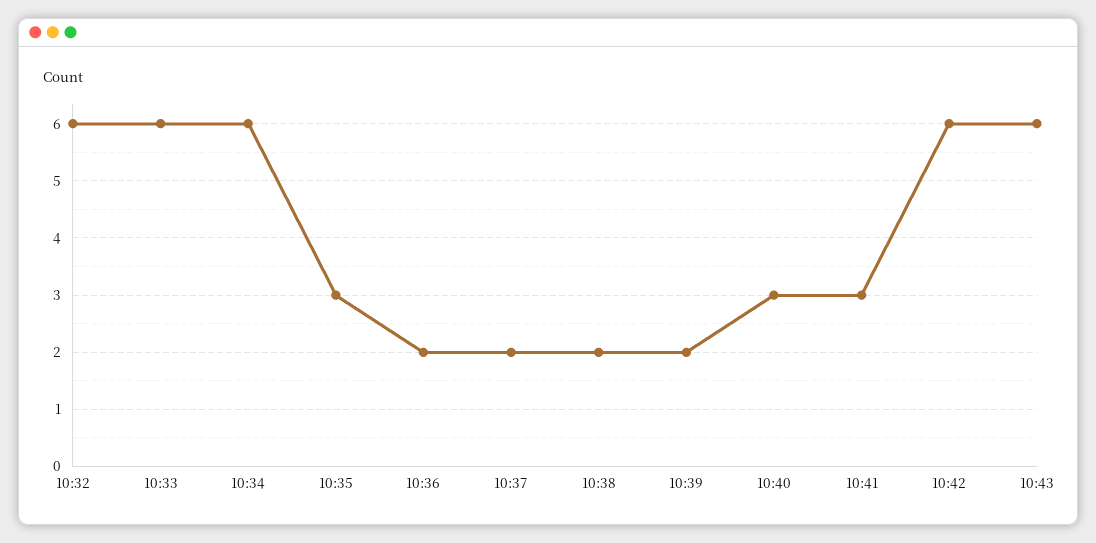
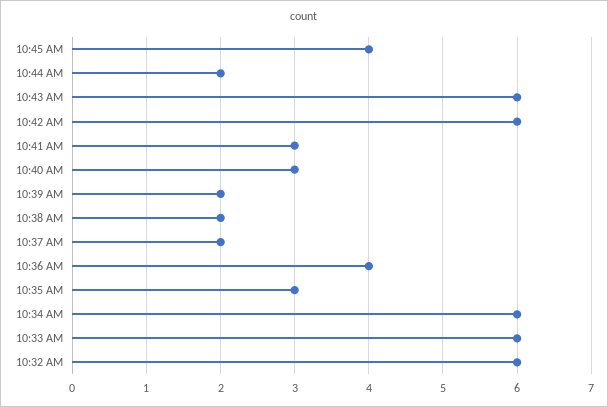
10:36: 2 -> 4
10:45 AM: none -> 4
10:44 AM: none -> 2

